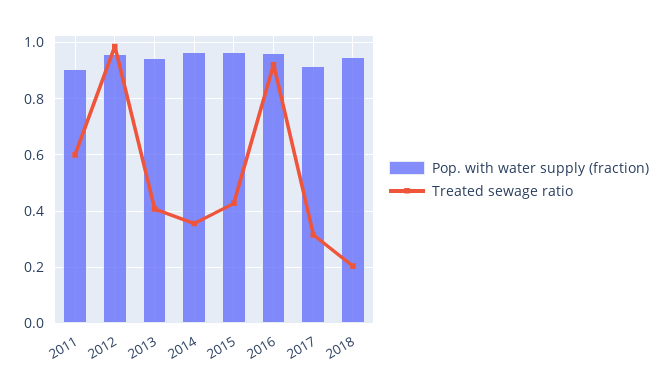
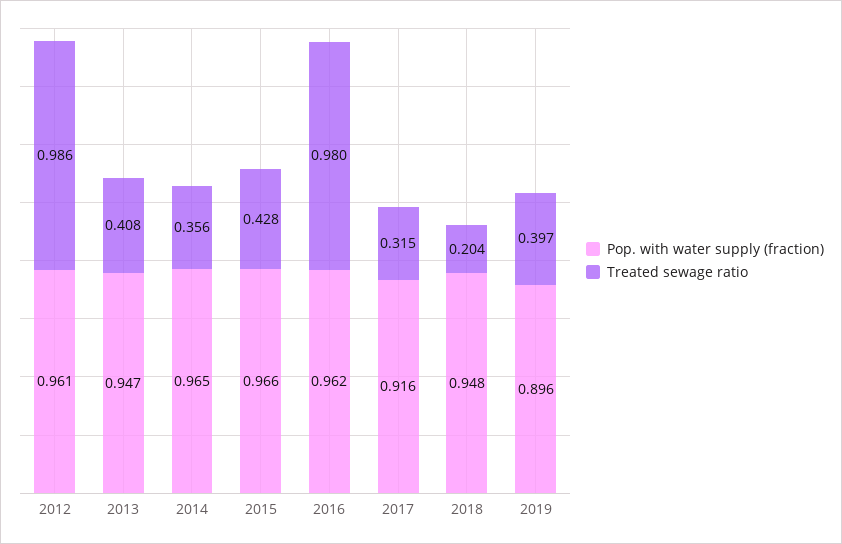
Pop. with water supply (fraction), 2011: 0.9 -> none
Treated sewage ratio, 2011: 0.6 -> none
Treated sewage ratio, 2016: 0.925 -> 0.98
Pop. with water supply (fraction), 2019: none -> 0.896
Treated sewage ratio, 2019: none -> 0.397

